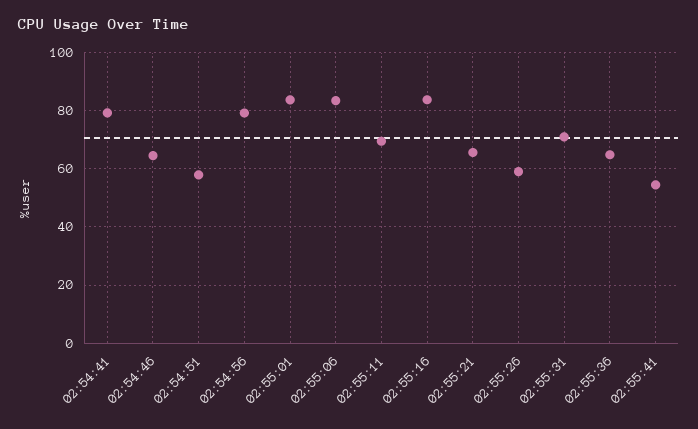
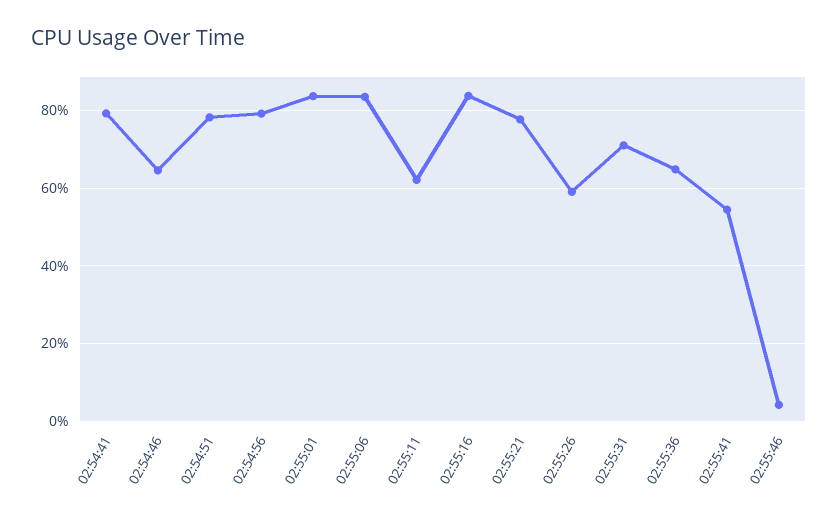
02:54:51: 57.5 -> 78
02:55:11: 70 -> 62
02:55:21: 65 -> 78
02:55:46: none -> 4

